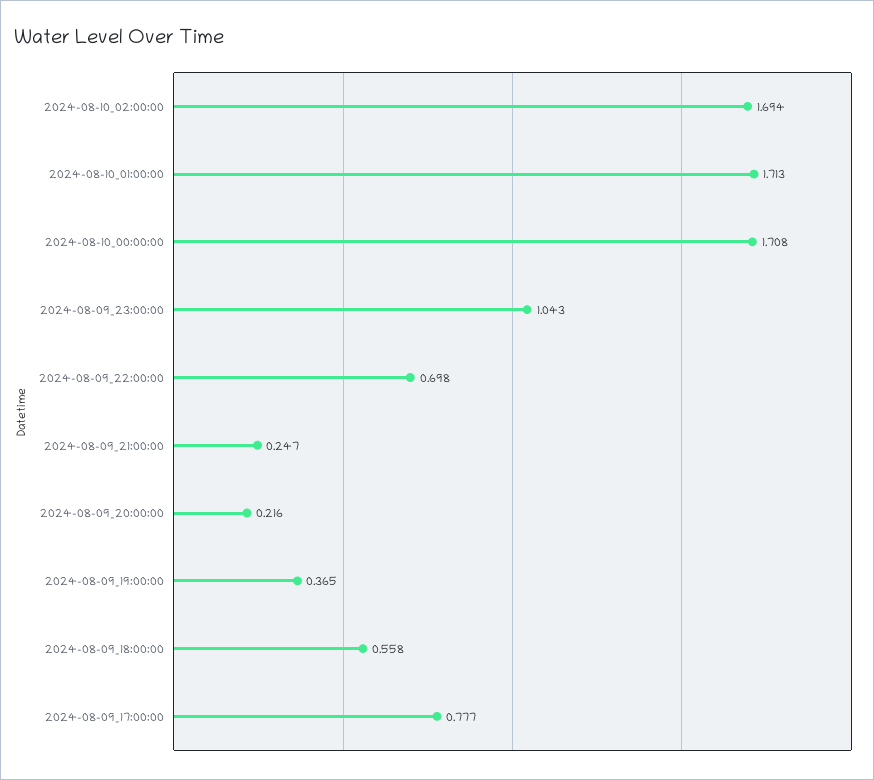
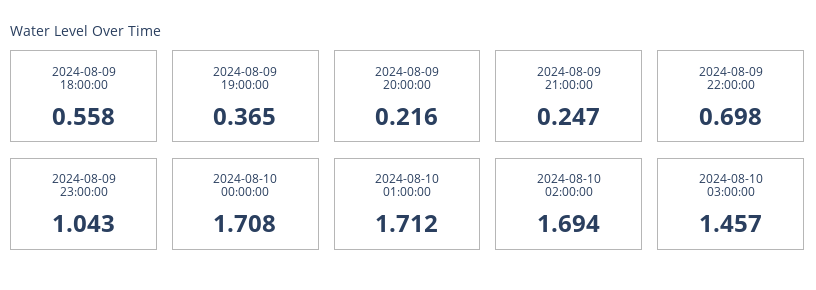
2024-08-10_01:00:00: 1.713 -> 1.712
2024-08-09_17:00:00: 0.777 -> none
2024-08-10 03:00:00: none -> 1.457

